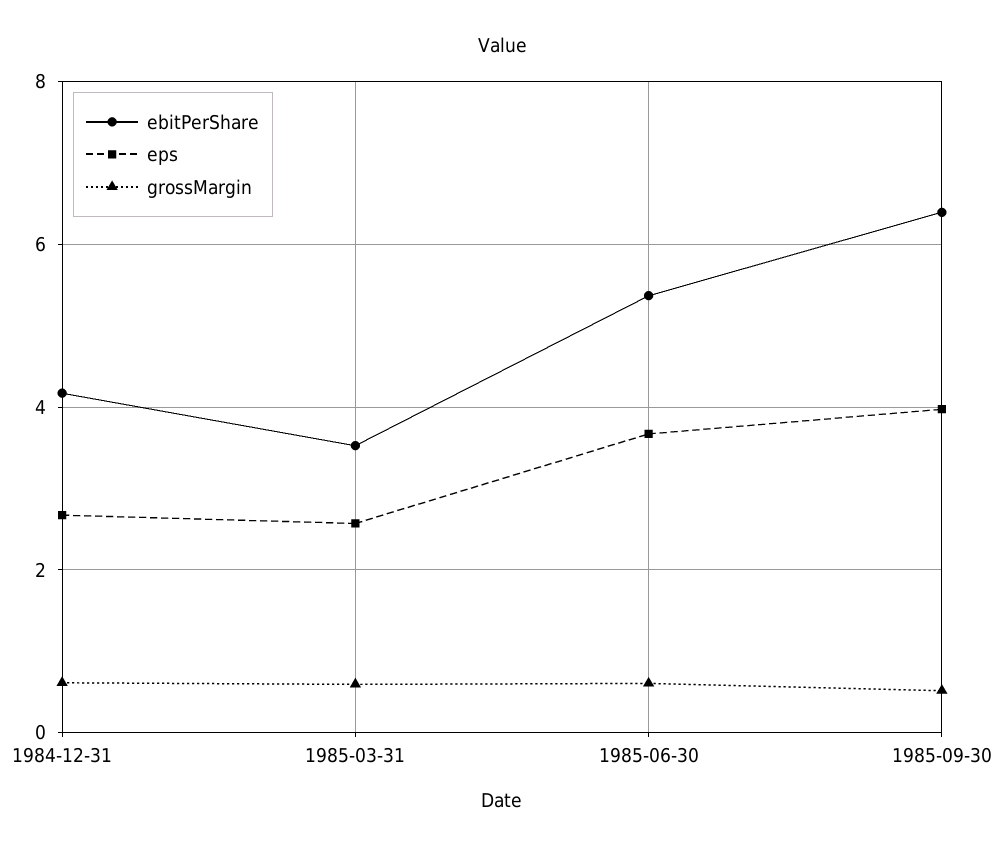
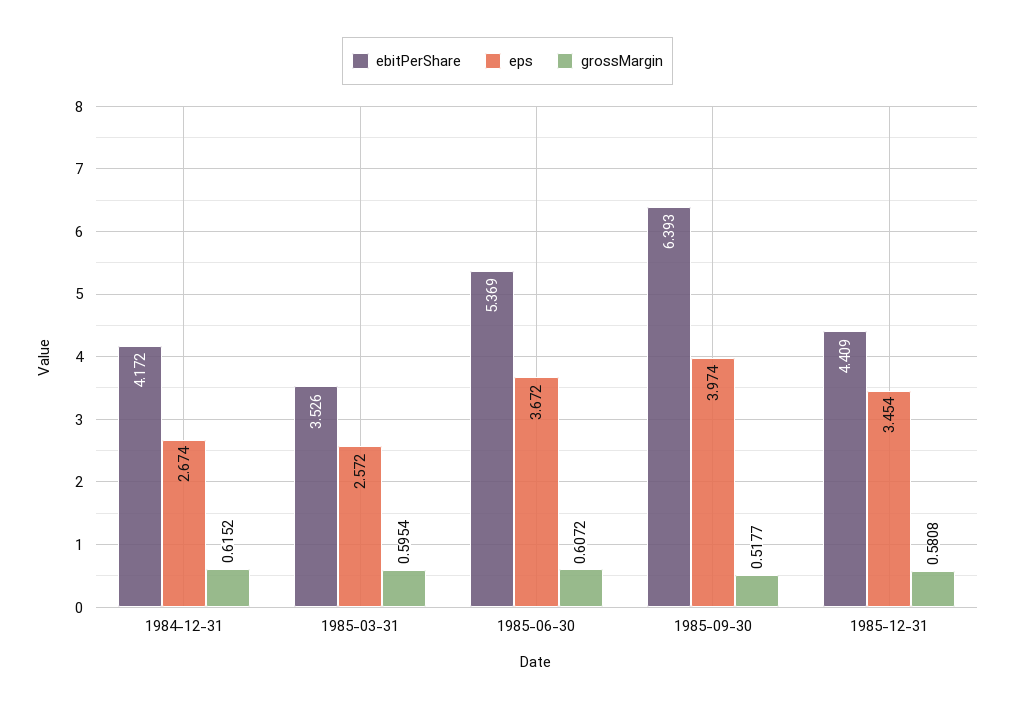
ebitPerShare, 1985-12-31: none -> 4.409
eps, 1985-12-31: none -> 3.454
grossMargin, 1985-12-31: none -> 0.5808

